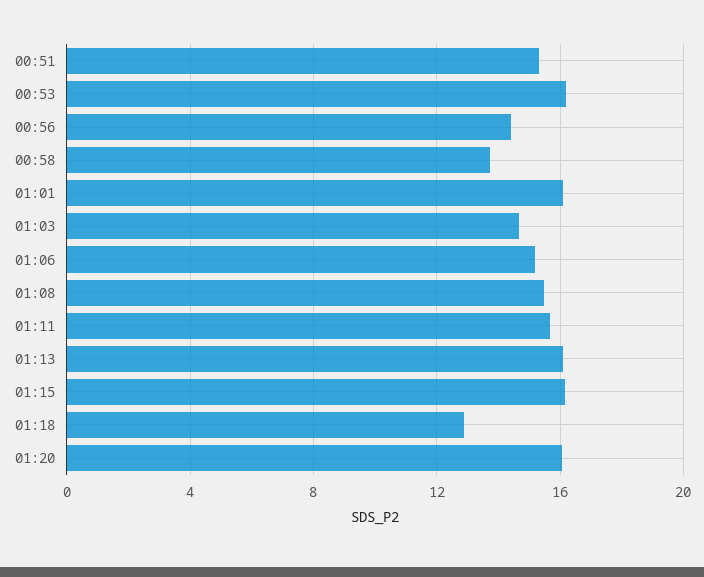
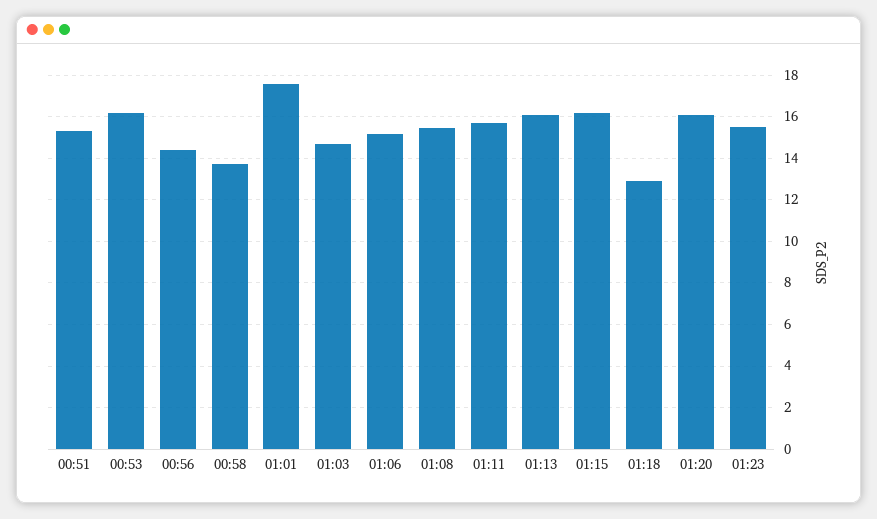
01:01: 16 -> 17.5
01:23: none -> 15.5

